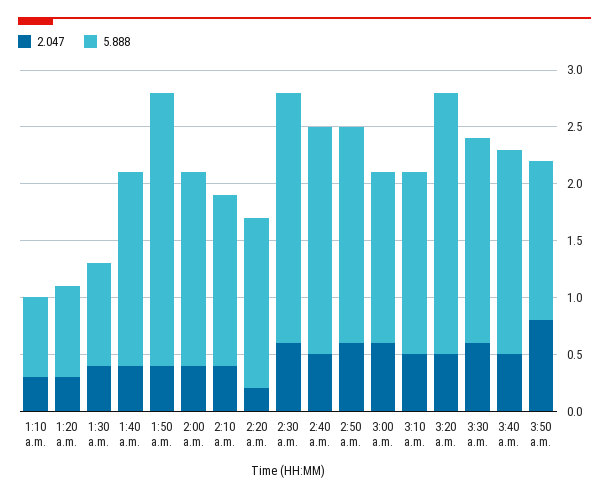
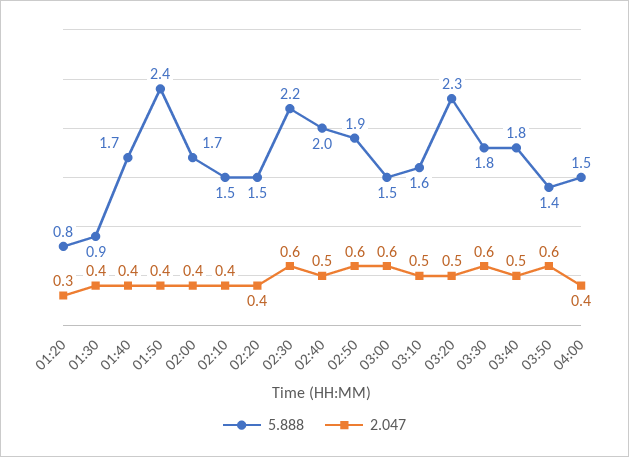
2.047, 1:10 a.m.: 0.3 -> none
5.888, 1:10 a.m.: 0.7 -> none
2.047, 2:20 a.m.: 0.2 -> 0.4
2.047, 3:50 a.m.: 0.8 -> 0.6
5.888, 04:00: none -> 1.5
2.047, 04:00: none -> 0.4

